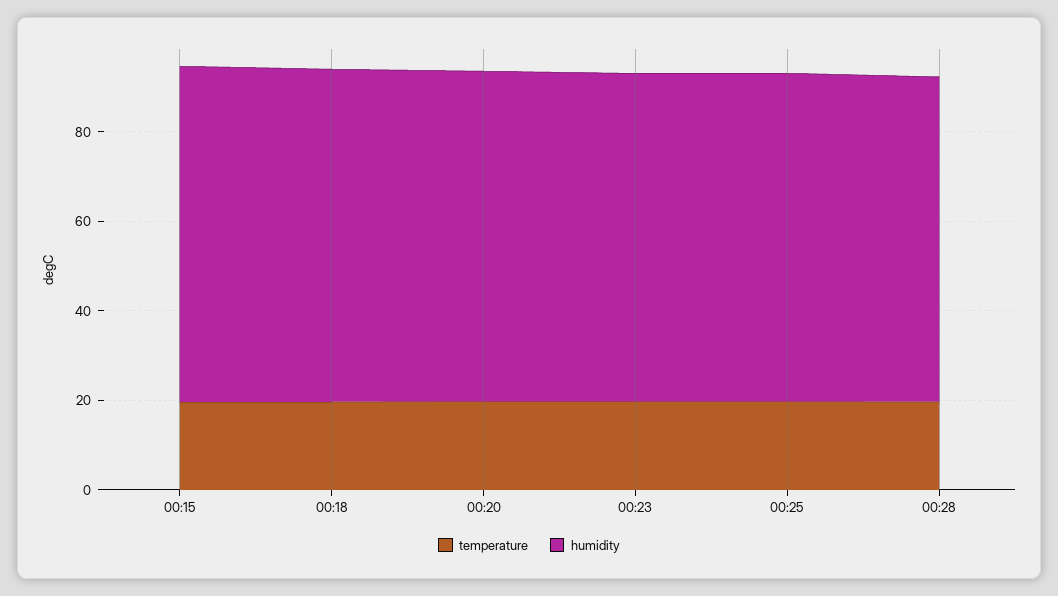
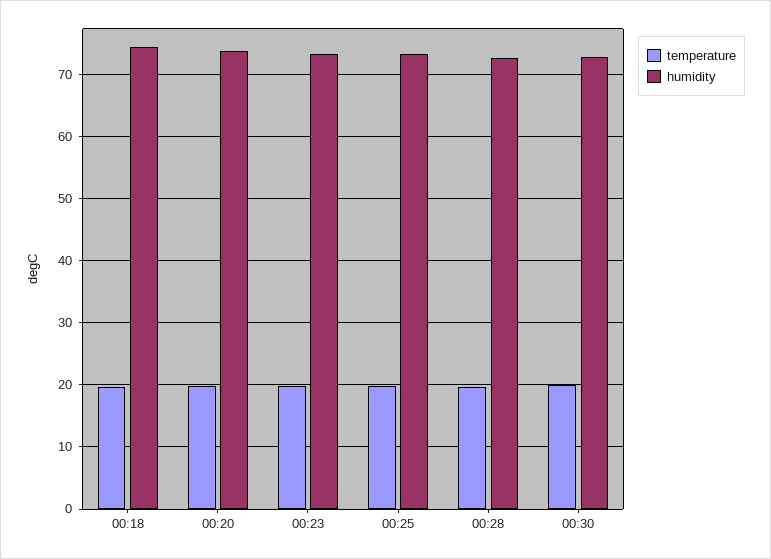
temperature, 00:15: 20 -> none
humidity, 00:15: 75 -> none
temperature, 00:30: none -> 20
humidity, 00:30: none -> 73

